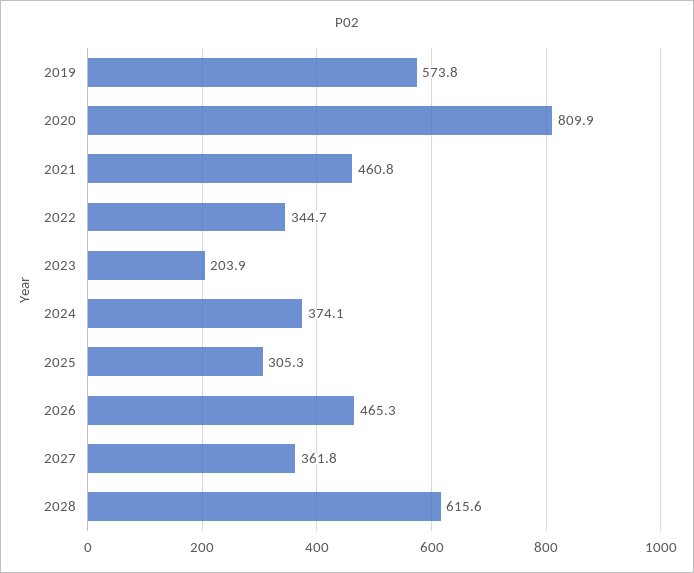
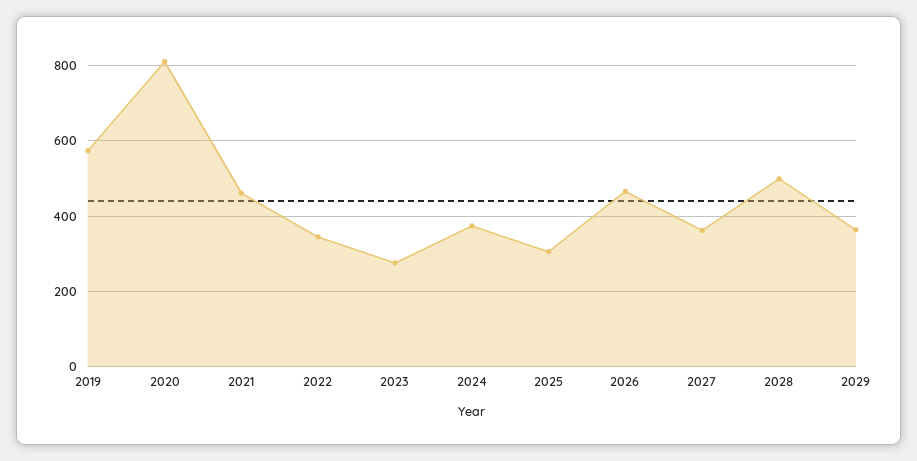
2023: 203.9 -> 280
2028: 615.6 -> 500
2029: none -> 360

